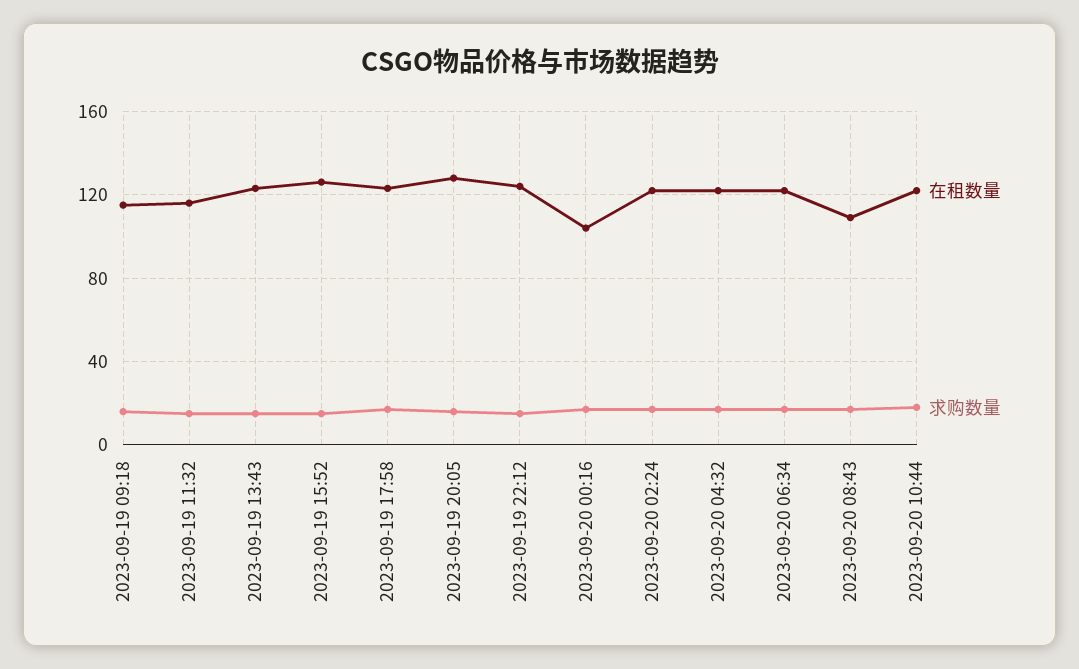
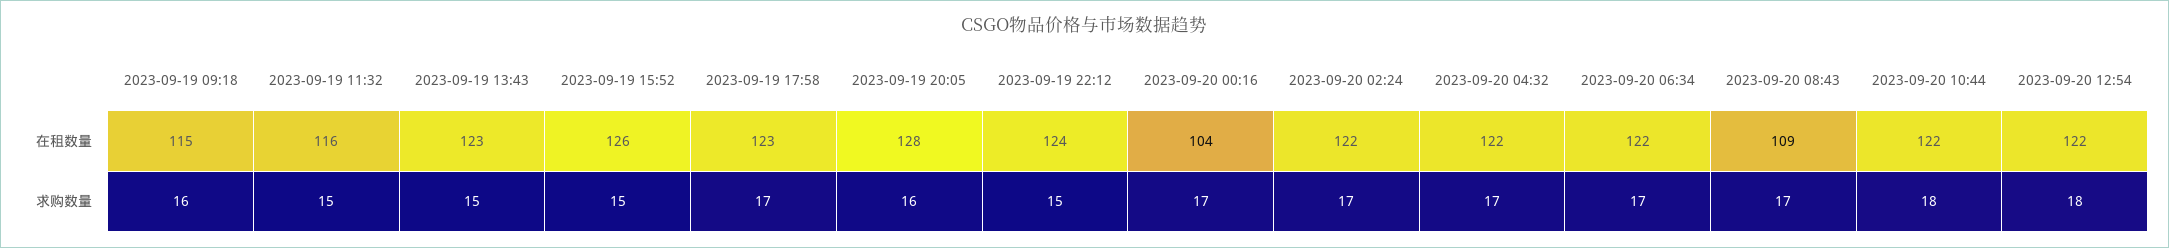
在租数量, 2023-09-20 12:54: none -> 122
求购数量, 2023-09-20 12:54: none -> 18

